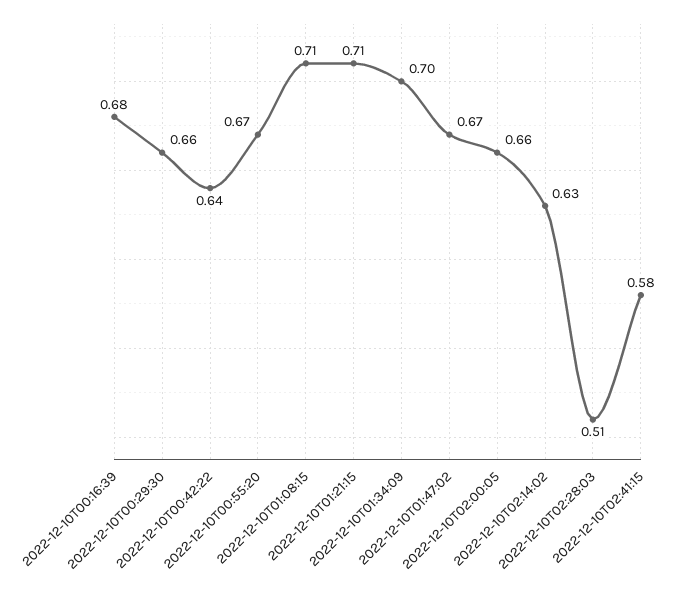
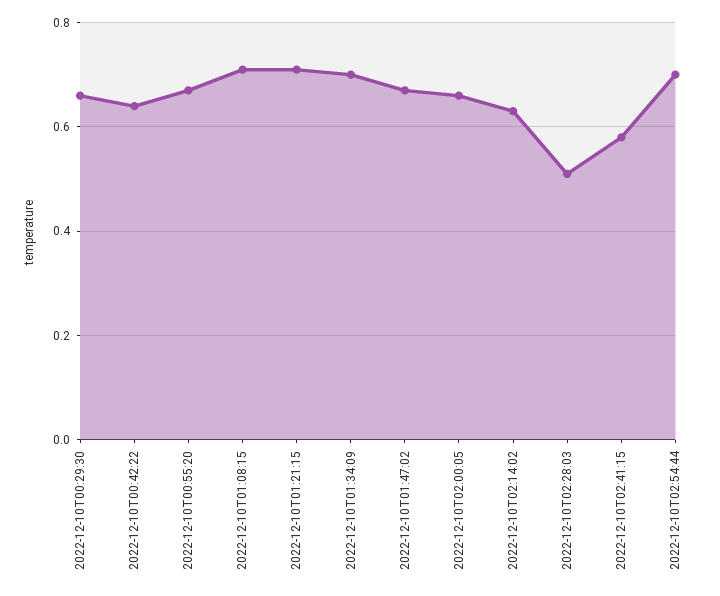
2022-12-10T00:16:39: 0.68 -> none
2022-12-10T02:54:44: none -> 0.7

